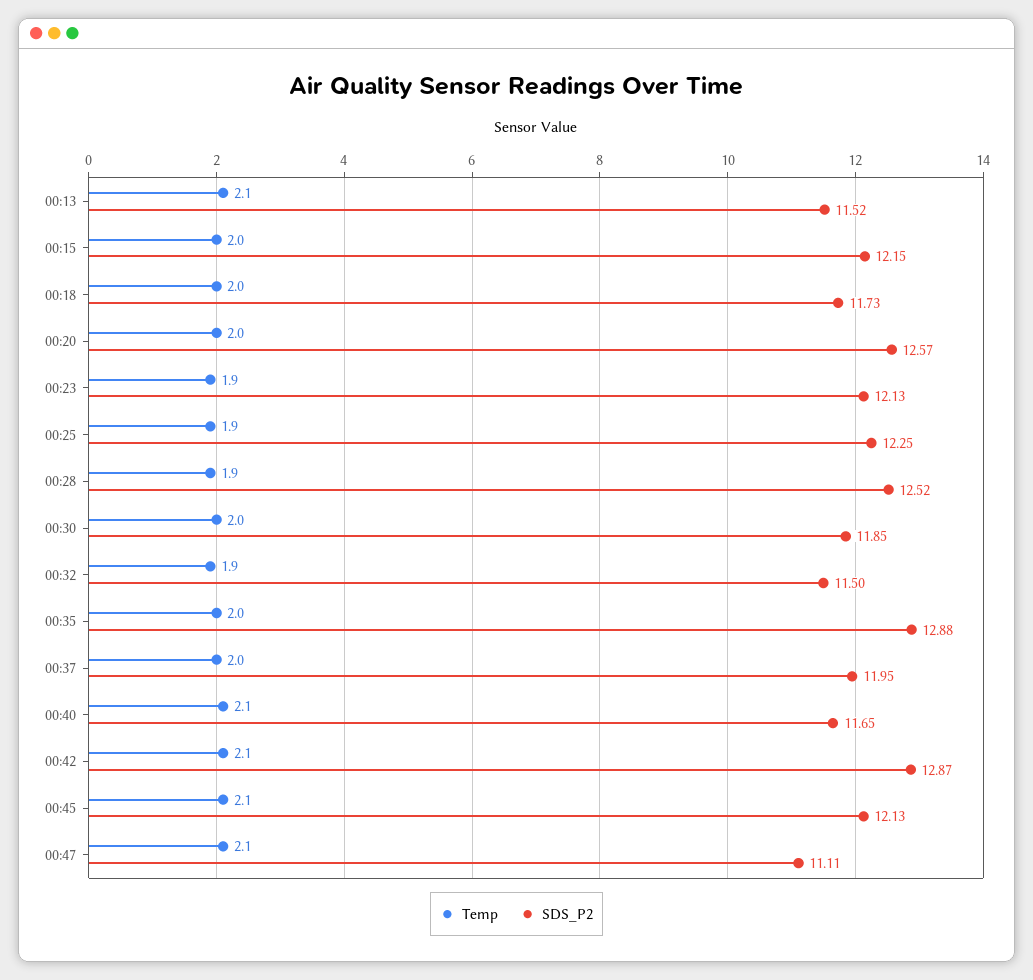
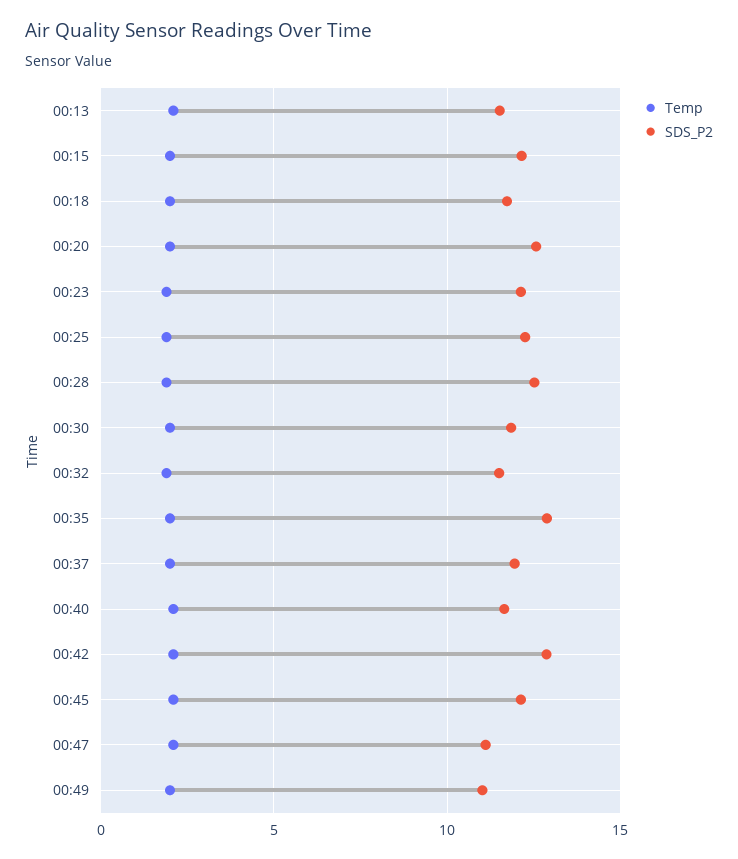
Temp, 00:49: none -> 2
SDS_P2, 00:49: none -> 11

